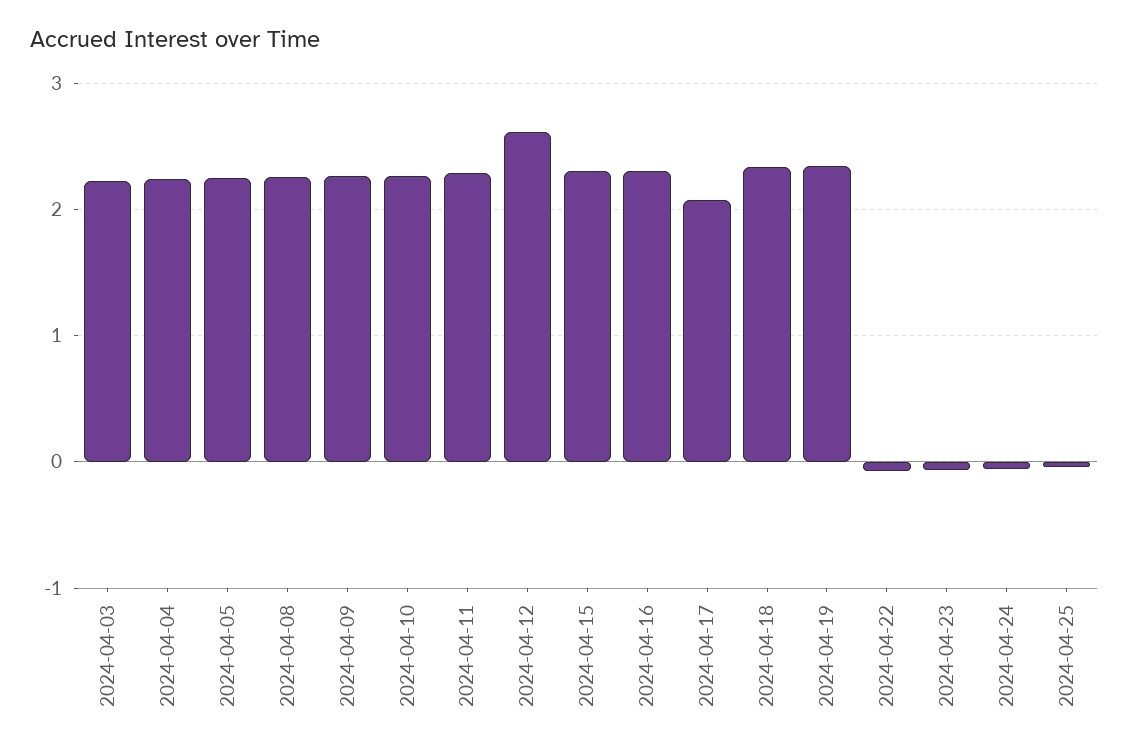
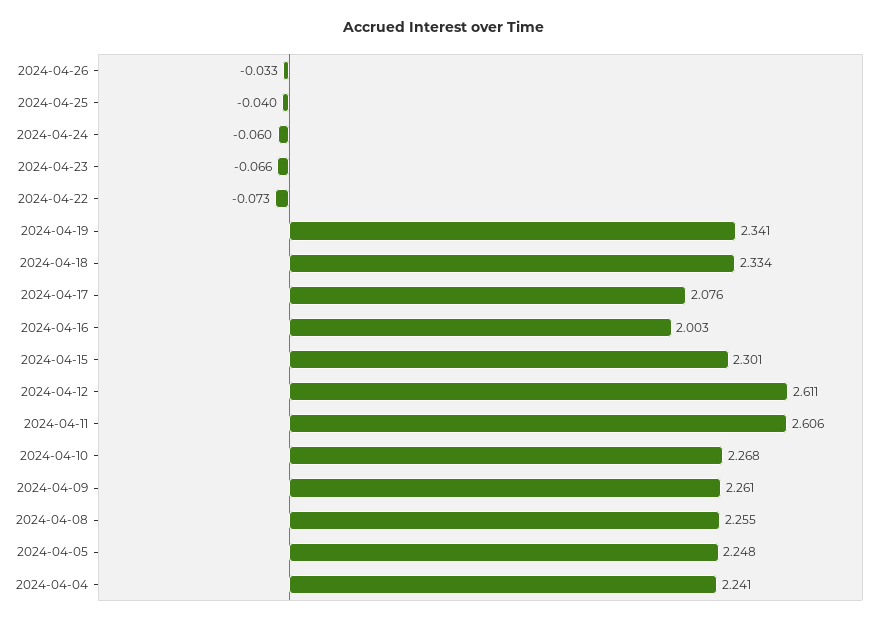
2024-04-03: 2.2 -> none
2024-04-11: 2.3 -> 2.606
2024-04-16: 2.3 -> 2.003
2024-04-26: none -> -0.033

